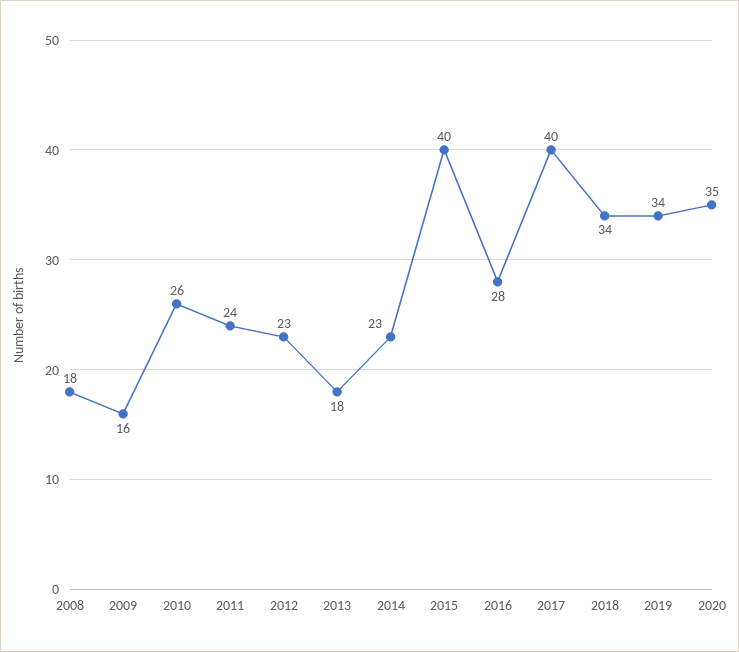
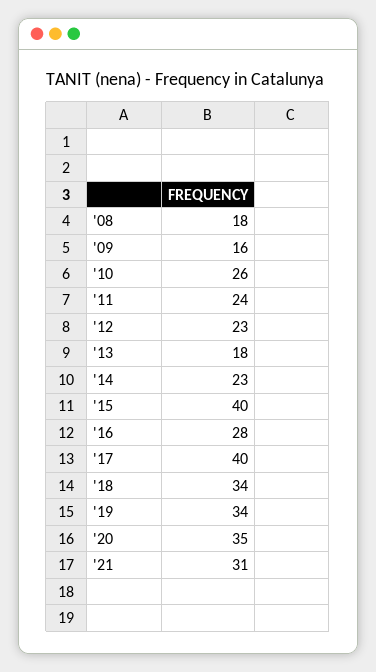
'21: none -> 31

